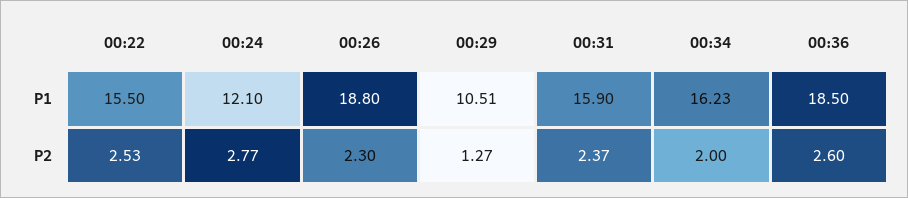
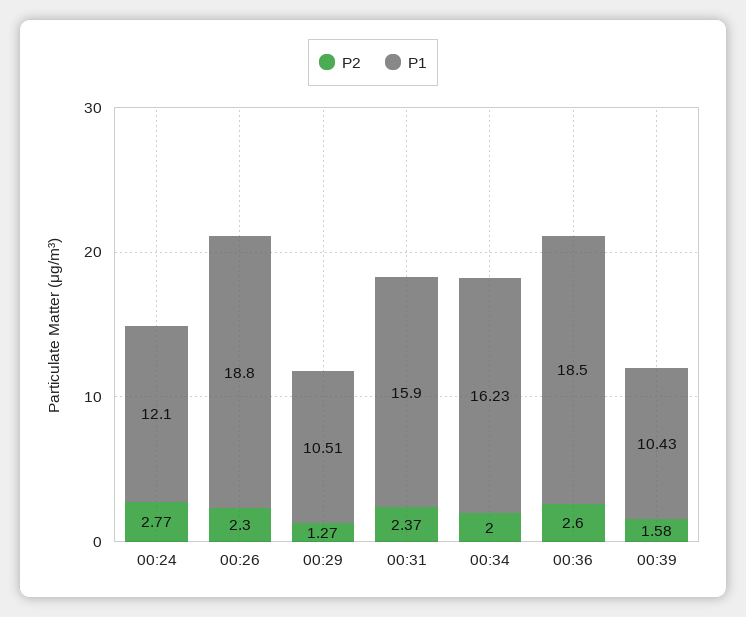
P1, 00:22: 15.5 -> none
P2, 00:22: 2.53 -> none
P2, 00:39: none -> 1.58
P1, 00:39: none -> 10.43

